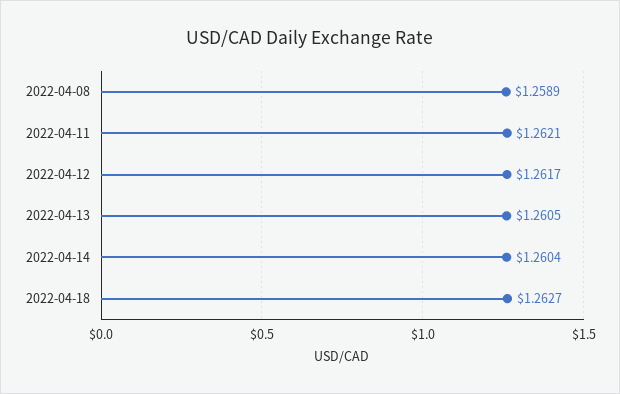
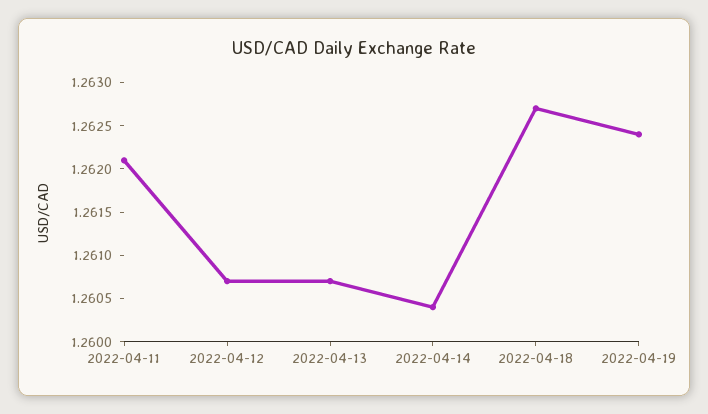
2022-04-08: 1.2589 -> none
2022-04-12: 1.2617 -> 1.2607
2022-04-13: 1.2605 -> 1.2607
2022-04-19: none -> 1.2624

